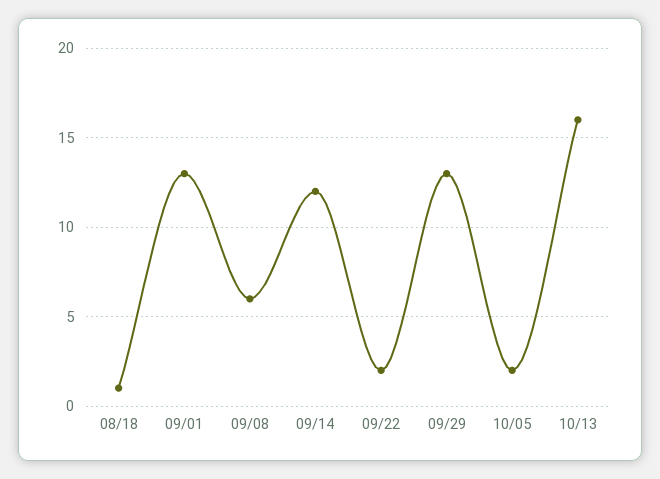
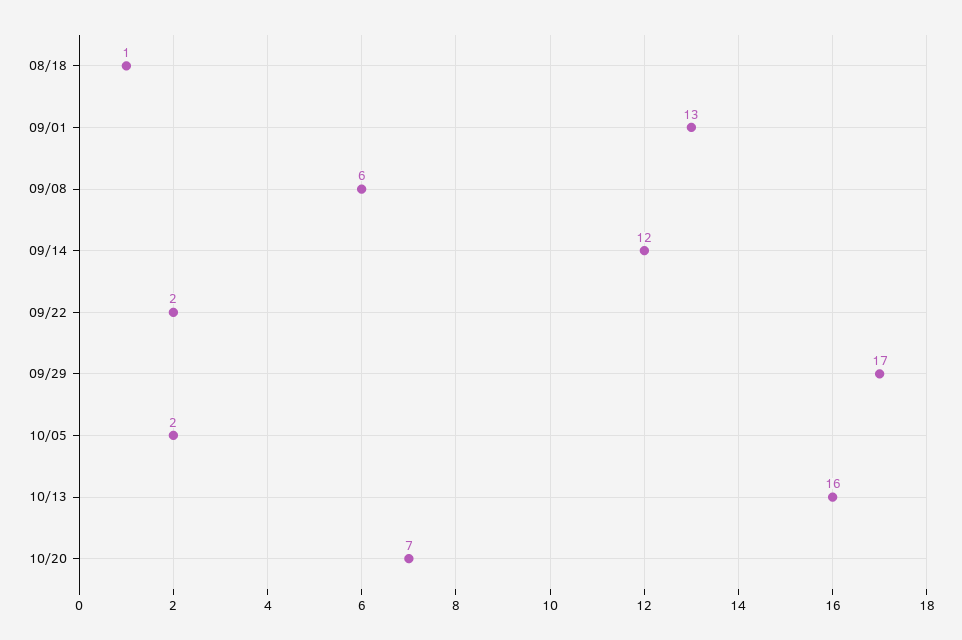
09/29: 13 -> 17
10/20: none -> 7

